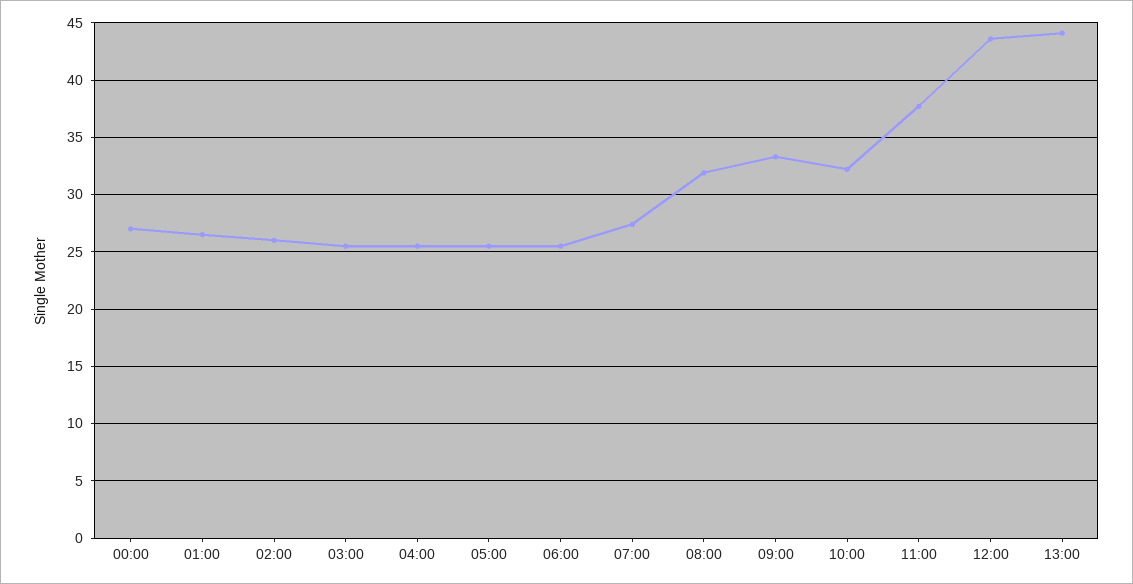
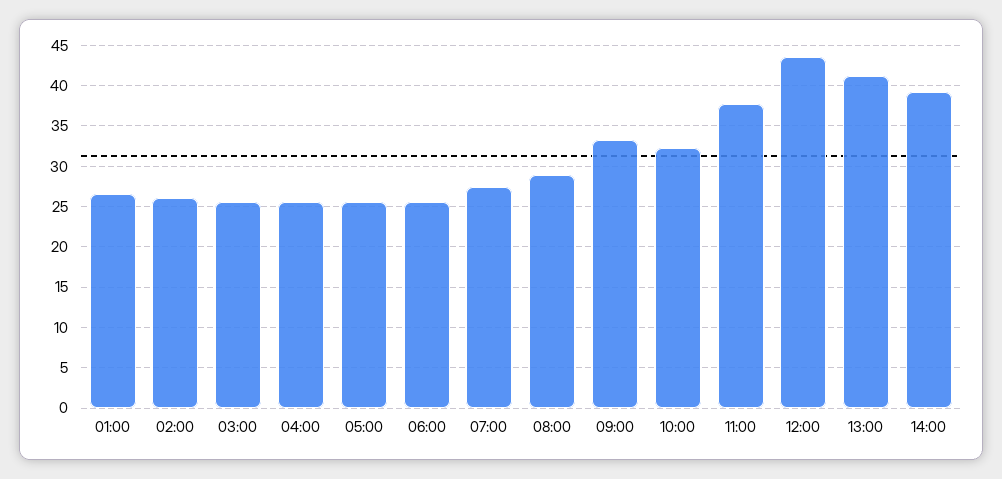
00:00: 27 -> none
08:00: 32 -> 29
13:00: 44 -> 41
14:00: none -> 39

